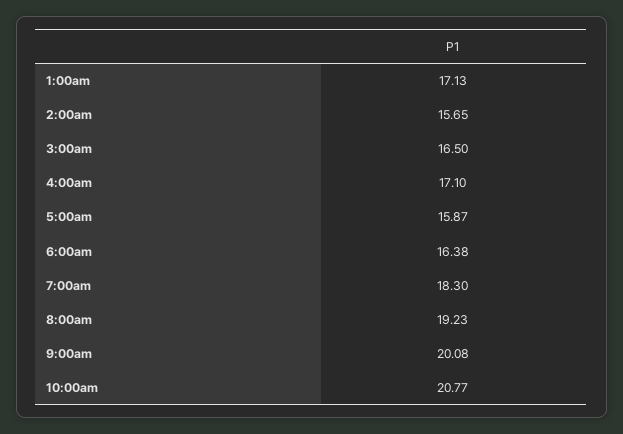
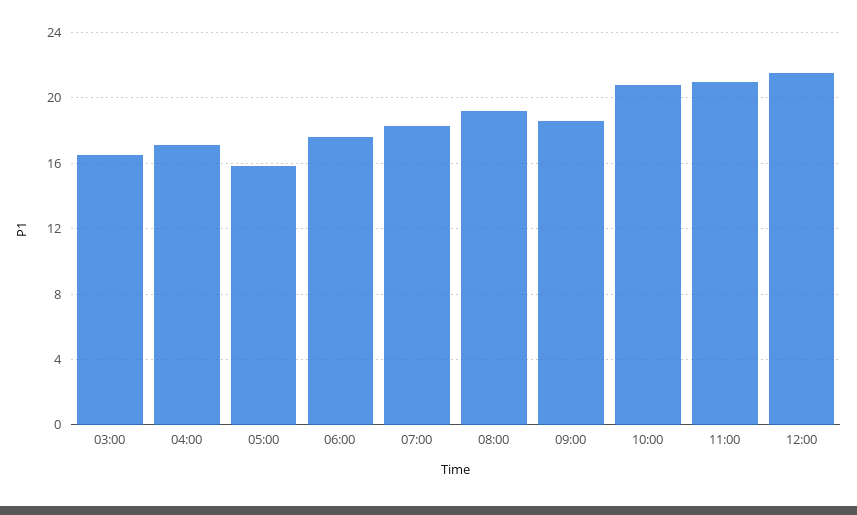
1:00am: 17.13 -> none
2:00am: 15.65 -> none
6:00am: 16.38 -> 17.5
9:00am: 20.08 -> 18.5
11:00: none -> 21
12:00: none -> 21.5

